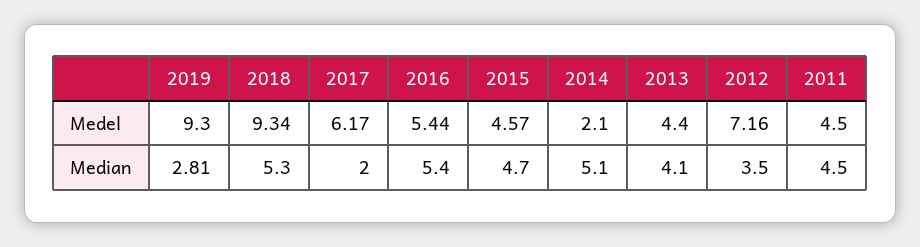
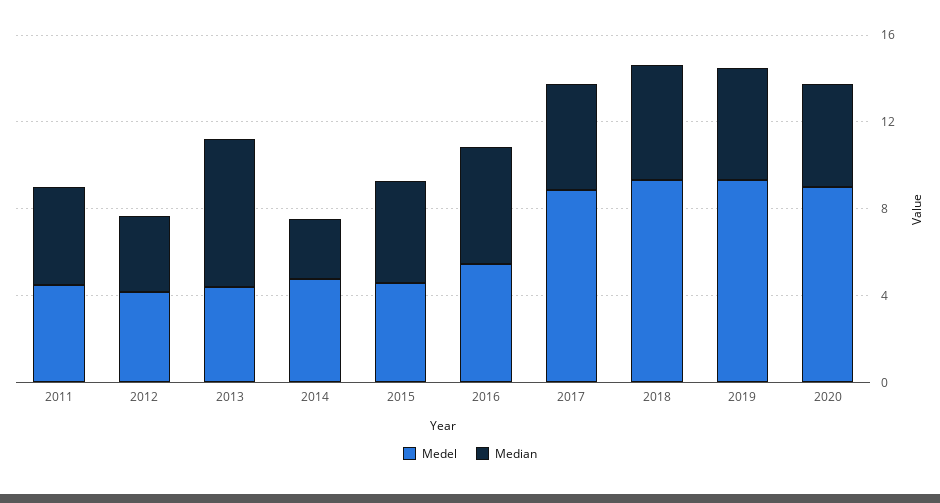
Medel, 2017: 6.17 -> 9
Medel, 2014: 2.1 -> 5
Medel, 2012: 7.16 -> 4
Median, 2019: 2.81 -> 5
Median, 2017: 2 -> 5
Median, 2014: 5.1 -> 3
Median, 2013: 4.1 -> 7
Medel, 2020: none -> 9
Median, 2020: none -> 5

